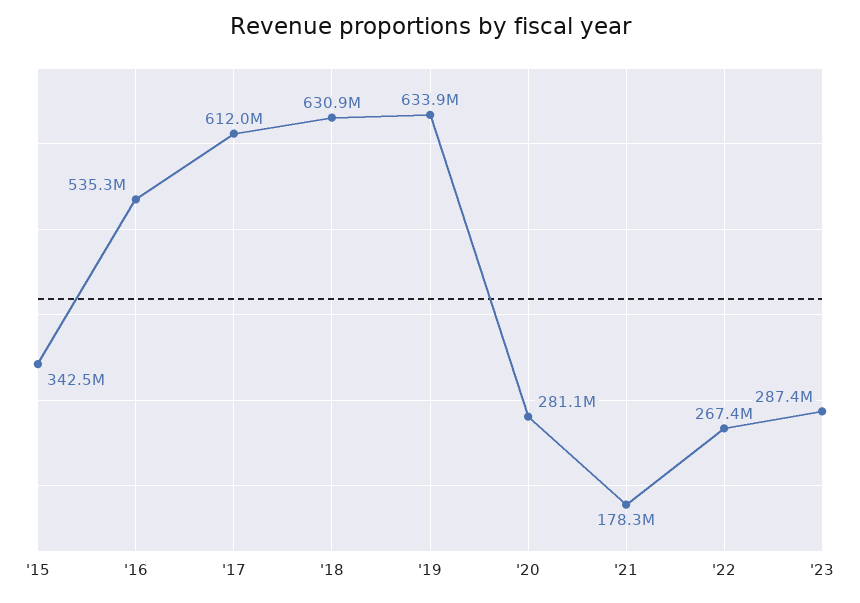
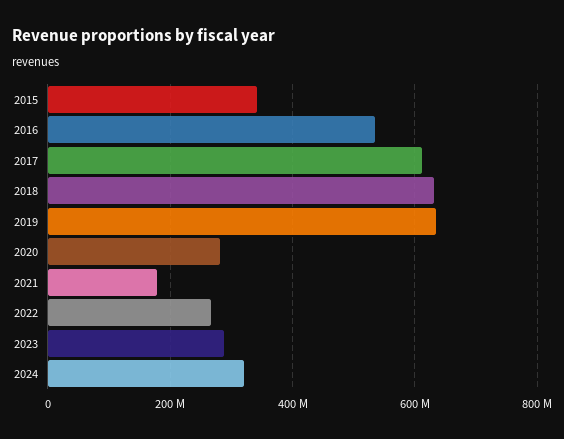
2024: none -> 320000000

